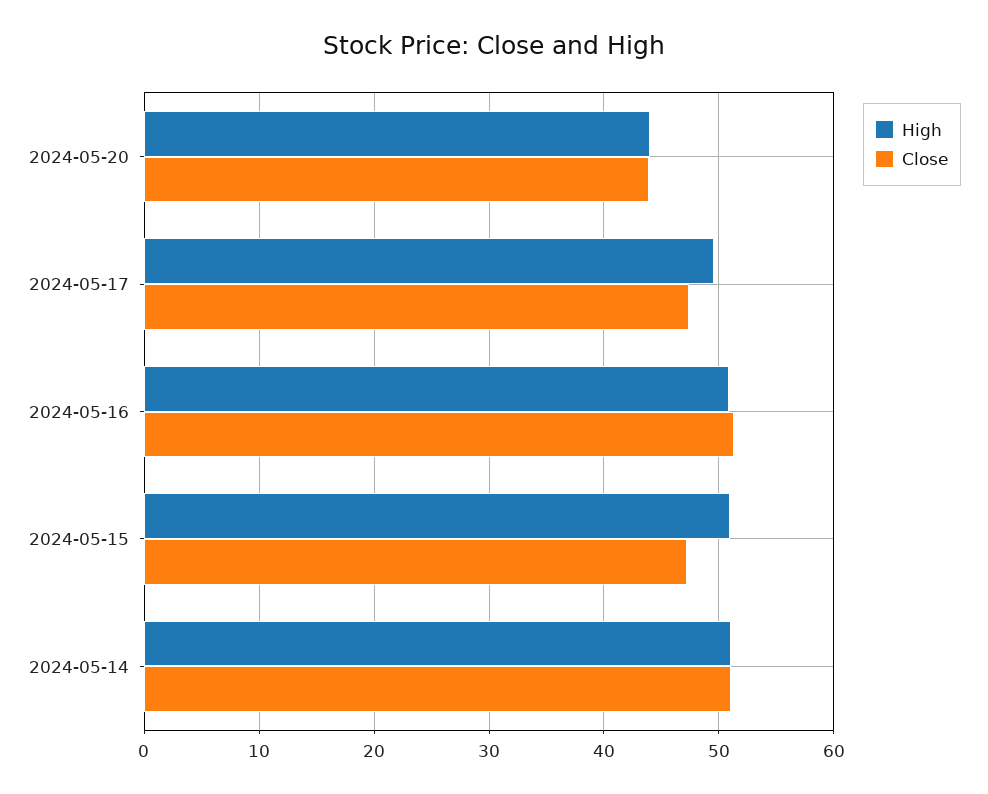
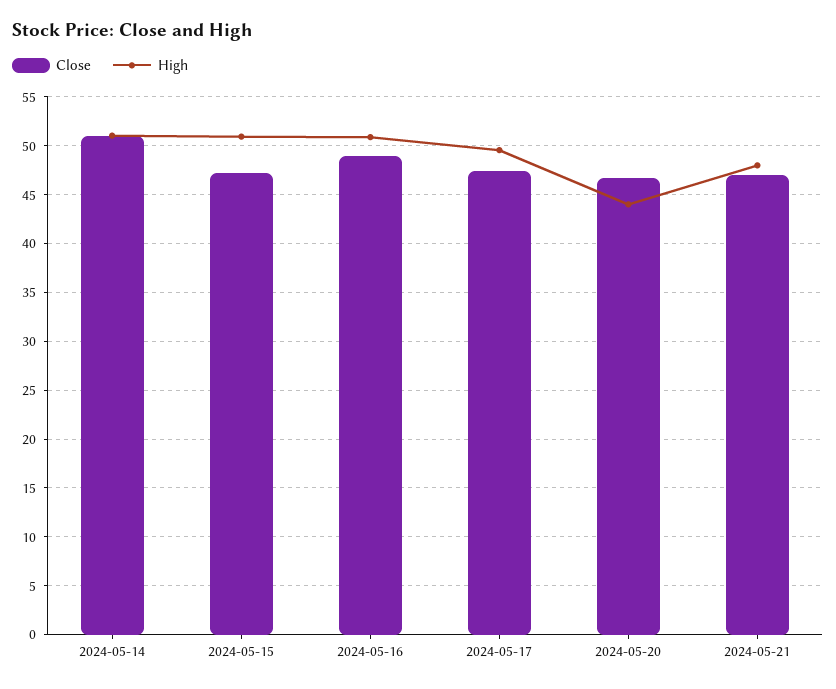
Close, 2024-05-20: 44 -> 47
Close, 2024-05-16: 51 -> 49
Close, 2024-05-21: none -> 47
High, 2024-05-21: none -> 48

